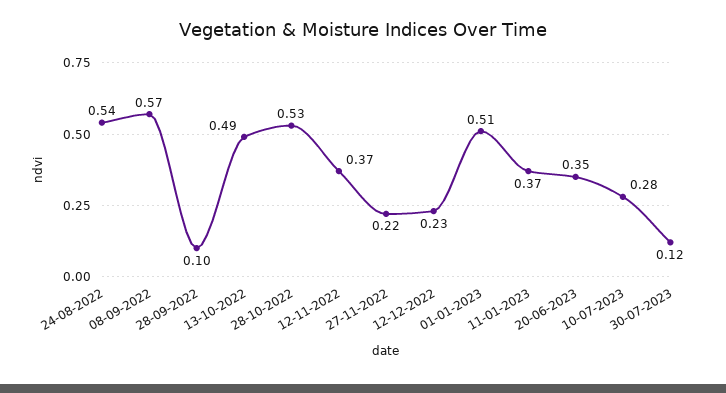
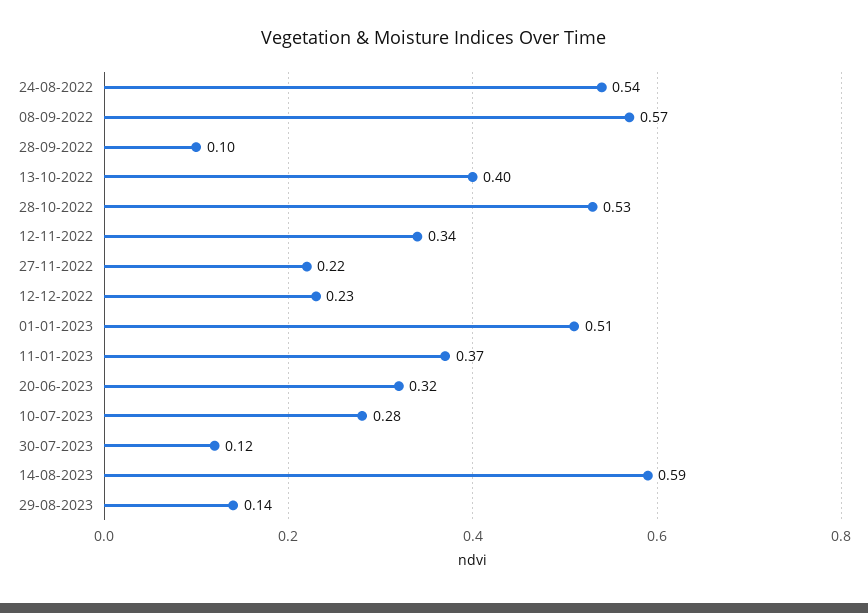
13-10-2022: 0.49 -> 0.4
12-11-2022: 0.37 -> 0.34
20-06-2023: 0.35 -> 0.32
14-08-2023: none -> 0.59
29-08-2023: none -> 0.14

